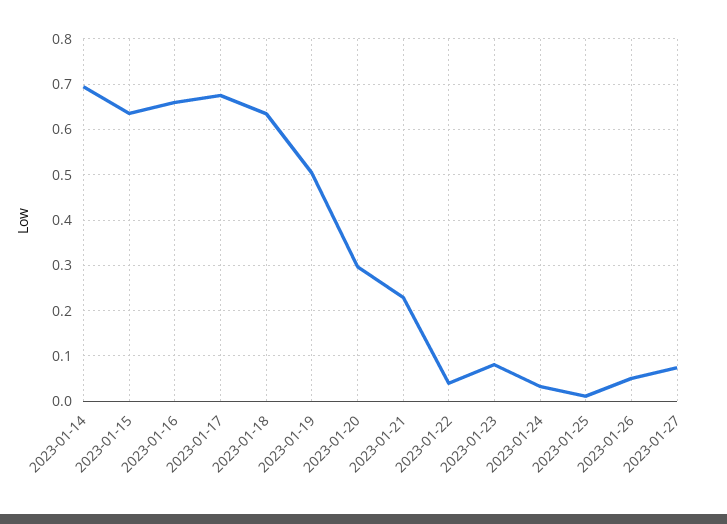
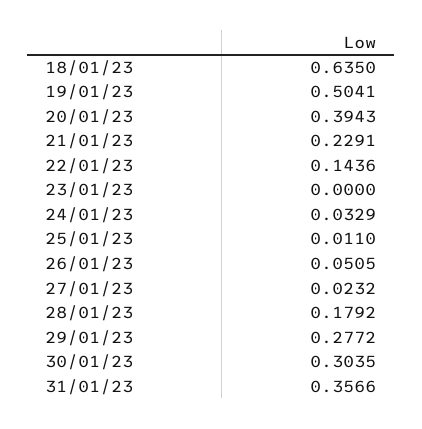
2023-01-14: 0.7 -> none
2023-01-15: 0.64 -> none
2023-01-16: 0.66 -> none
2023-01-17: 0.68 -> none
2023-01-20: 0.3 -> 0.3943
2023-01-22: 0.04 -> 0.1436
2023-01-23: 0.08 -> 0
2023-01-27: 0.08 -> 0.0232
28/01/23: none -> 0.1792
29/01/23: none -> 0.2772
30/01/23: none -> 0.3035
31/01/23: none -> 0.3566

